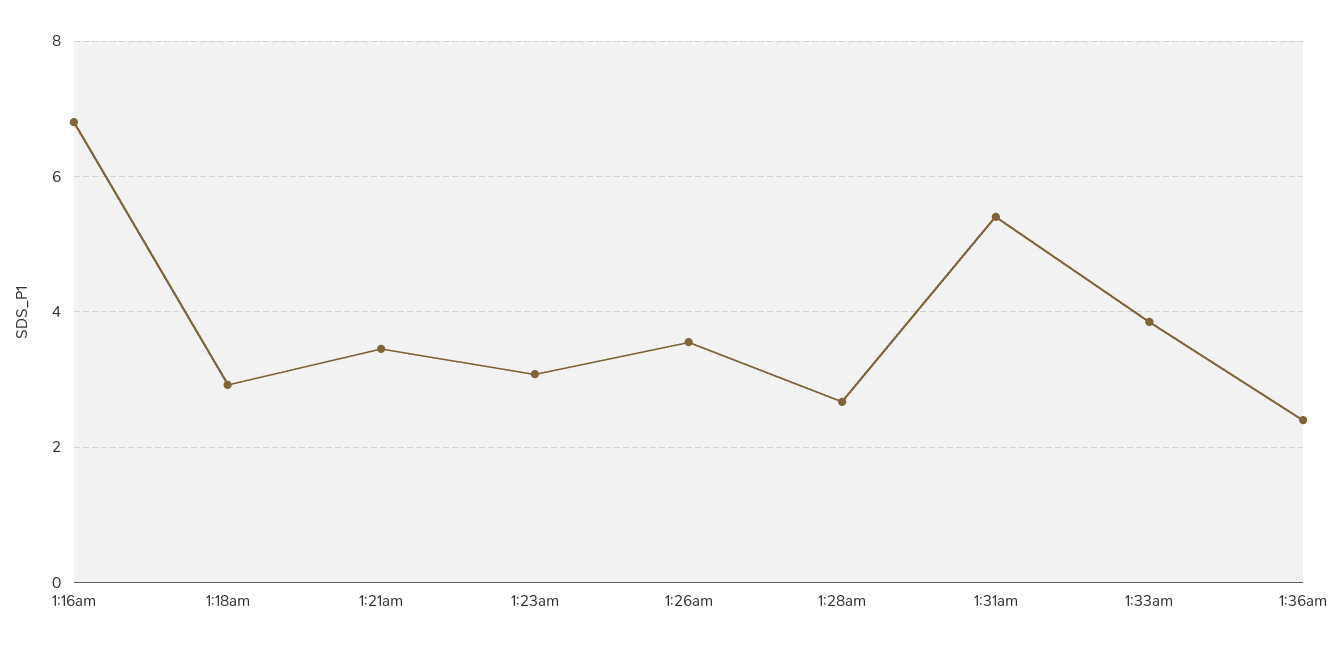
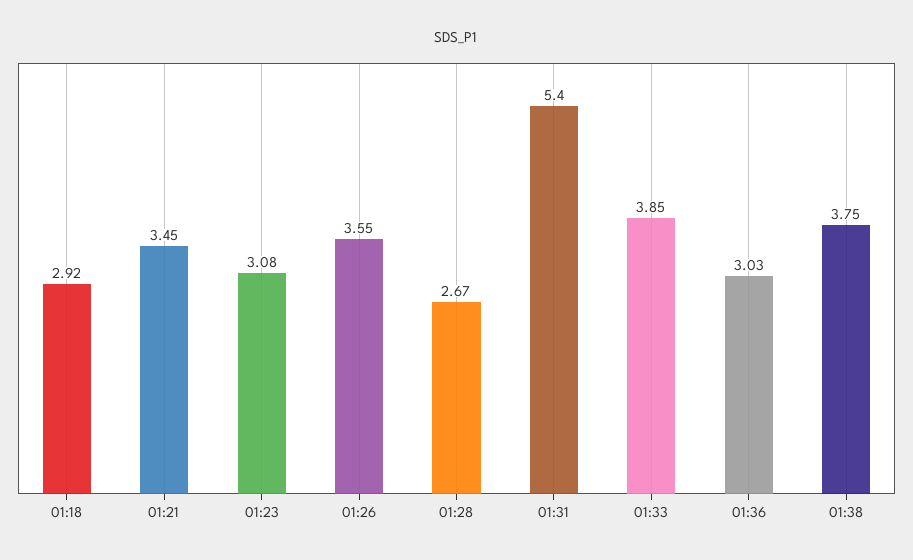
1:16am: 6.8 -> none
1:36am: 2.4 -> 3.03
01:38: none -> 3.75

